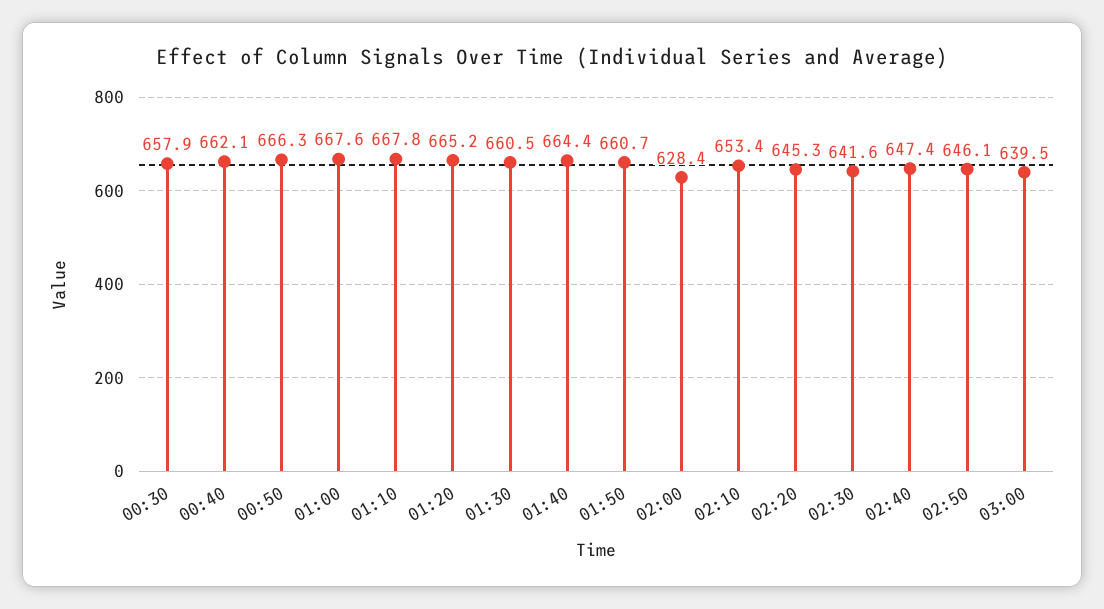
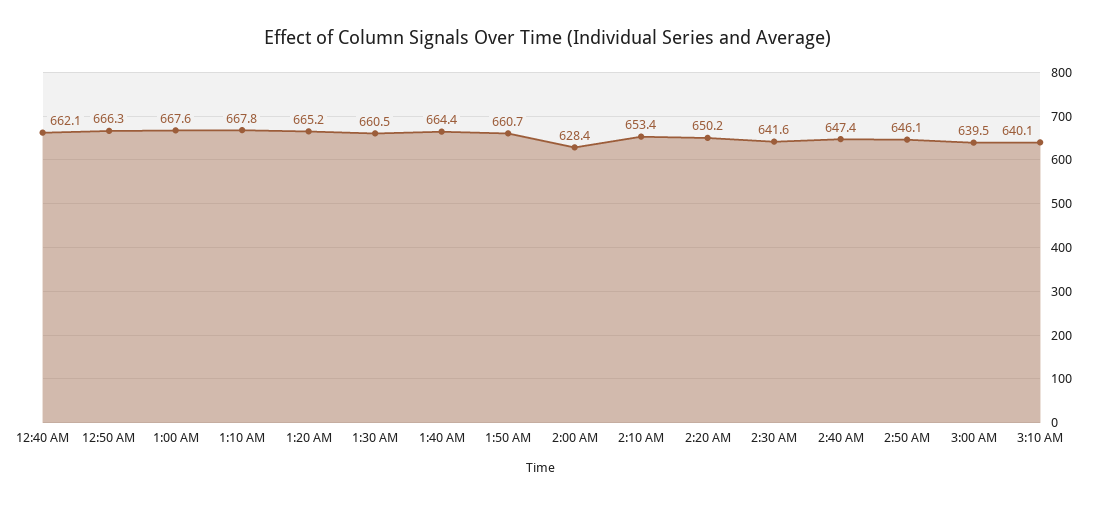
00:30: 657.9 -> none
02:20: 645.3 -> 650.2
3:10 AM: none -> 640.1

